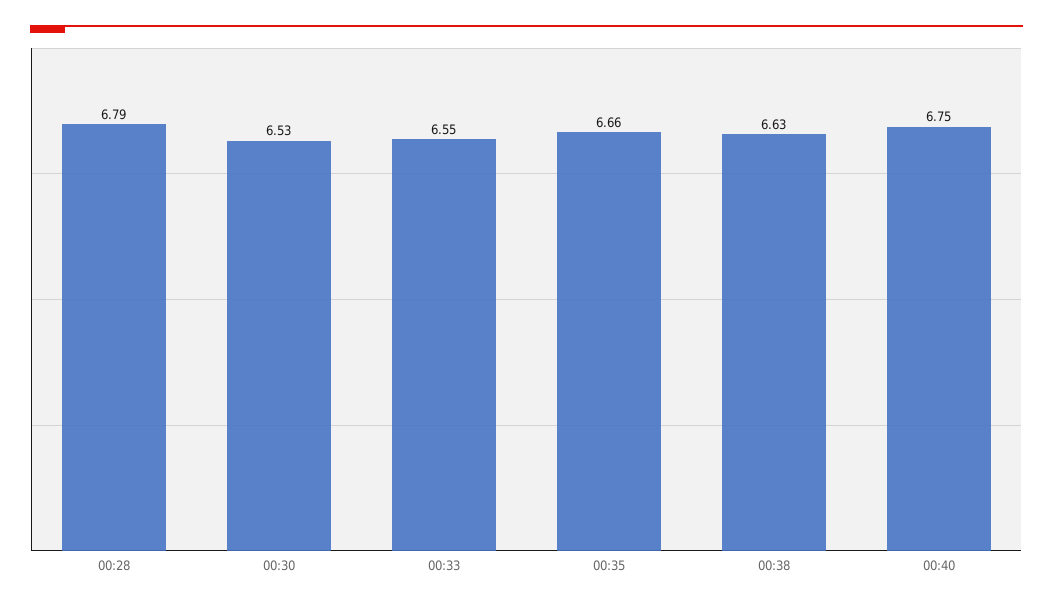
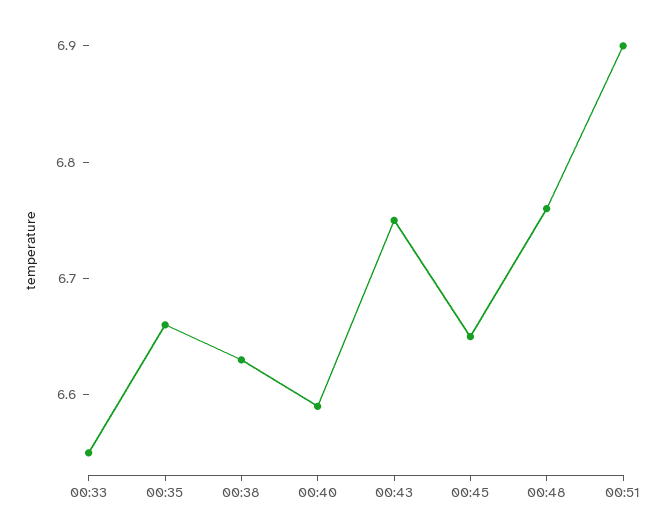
00:28: 6.79 -> none
00:30: 6.53 -> none
00:40: 6.75 -> 6.59
00:43: none -> 6.75
00:45: none -> 6.65
00:48: none -> 6.76
00:51: none -> 6.9

